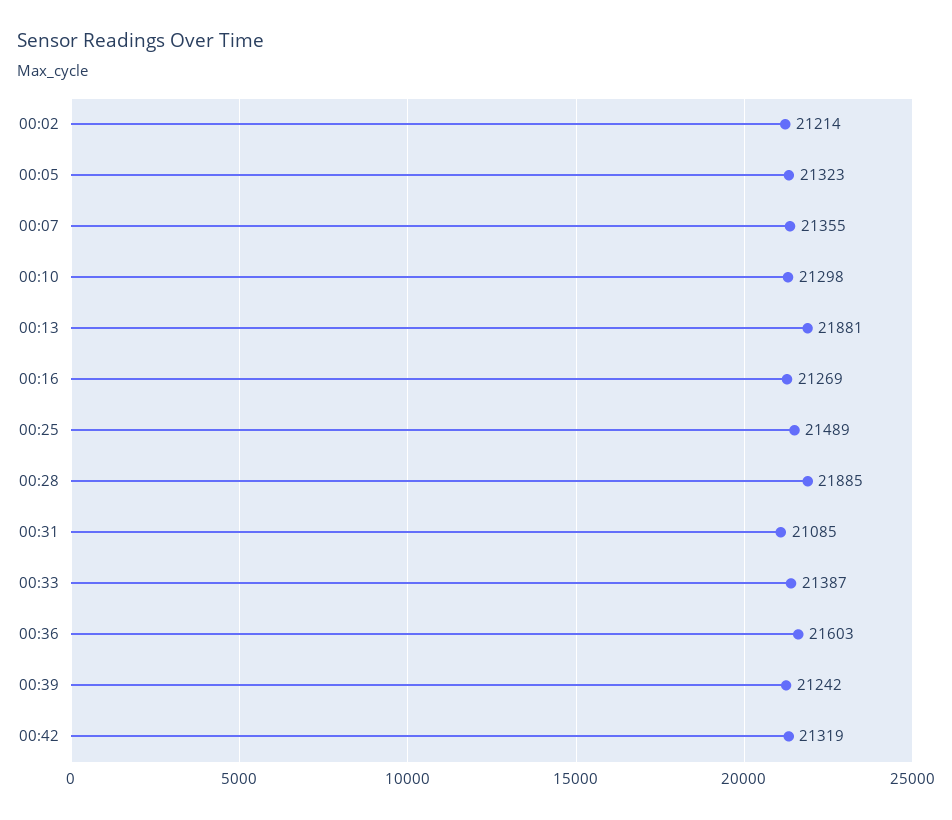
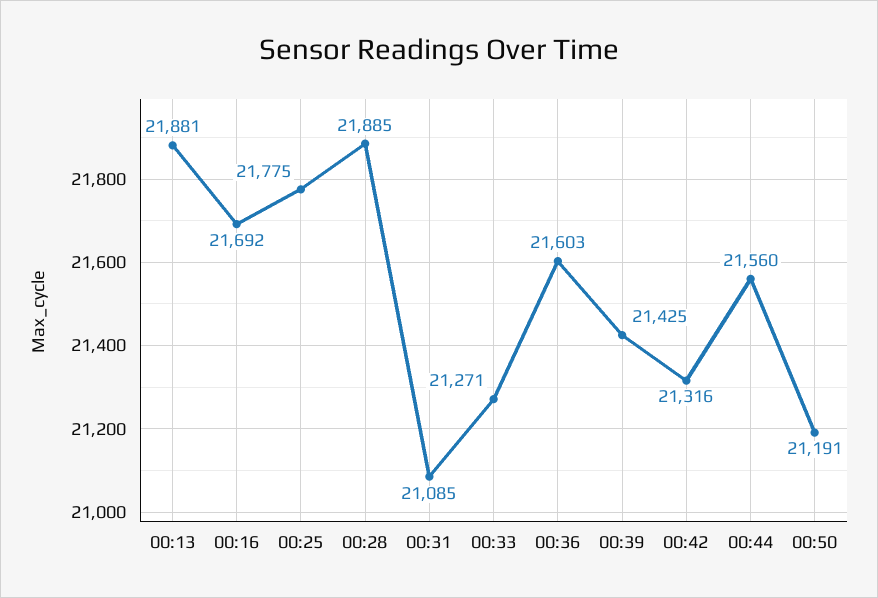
00:02: 21214 -> none
00:05: 21323 -> none
00:07: 21355 -> none
00:10: 21298 -> none
00:16: 21269 -> 21692
00:25: 21489 -> 21775
00:33: 21387 -> 21271
00:39: 21242 -> 21425
00:42: 21319 -> 21316
00:44: none -> 21560
00:50: none -> 21191

